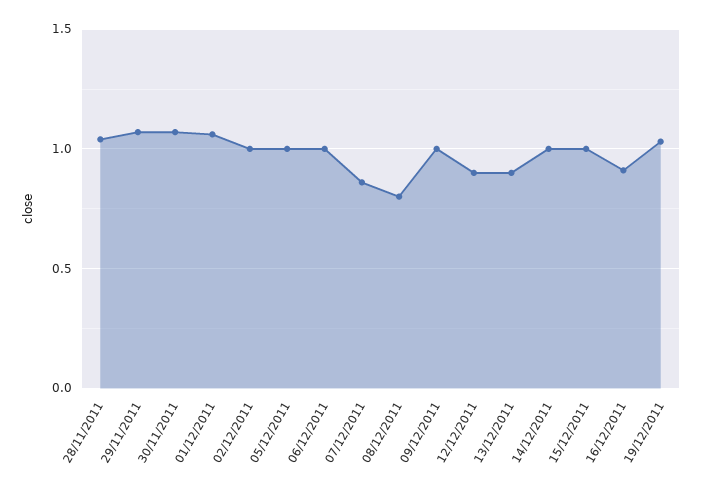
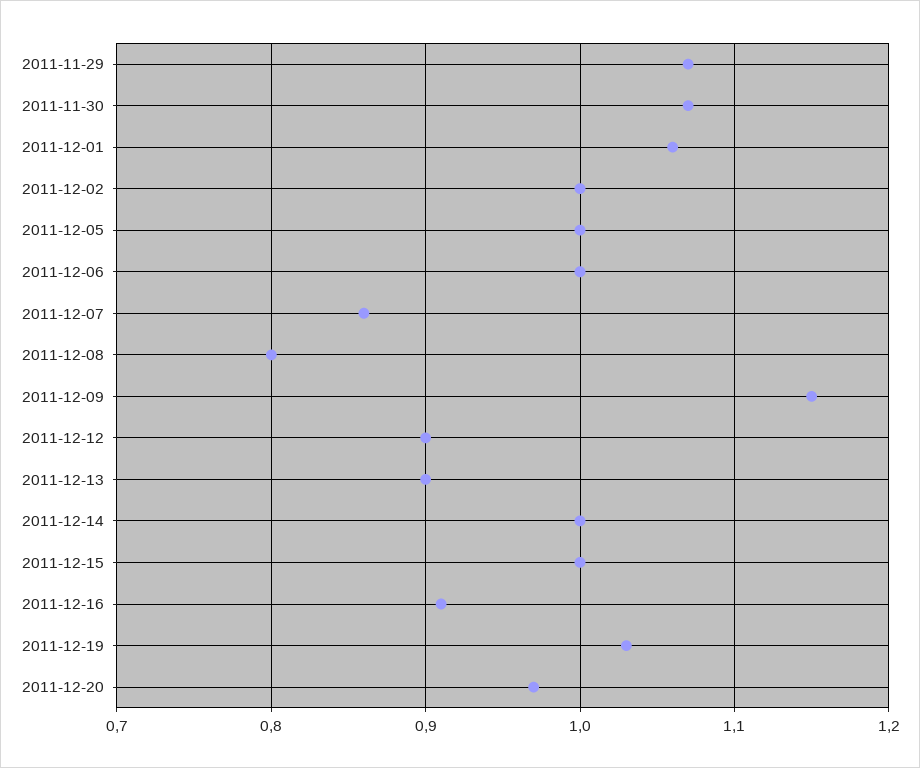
28/11/2011: 1.05 -> none
09/12/2011: 1 -> 1.15
2011-12-20: none -> 0.97

